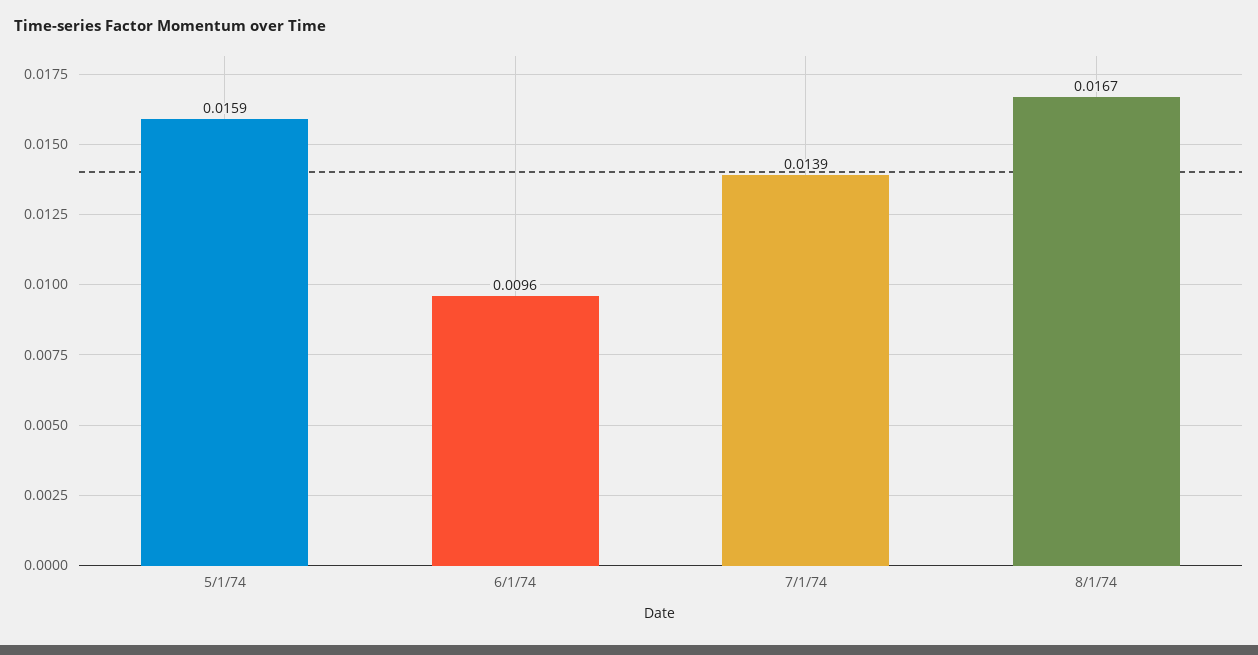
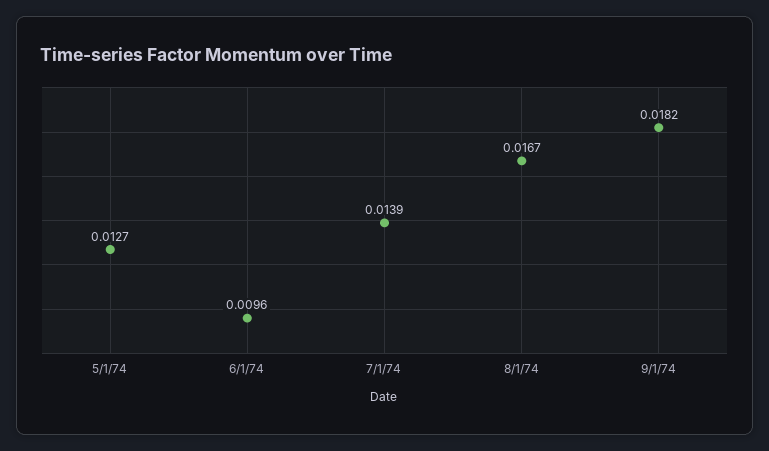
5/1/74: 0.0159 -> 0.0127
9/1/74: none -> 0.0182

